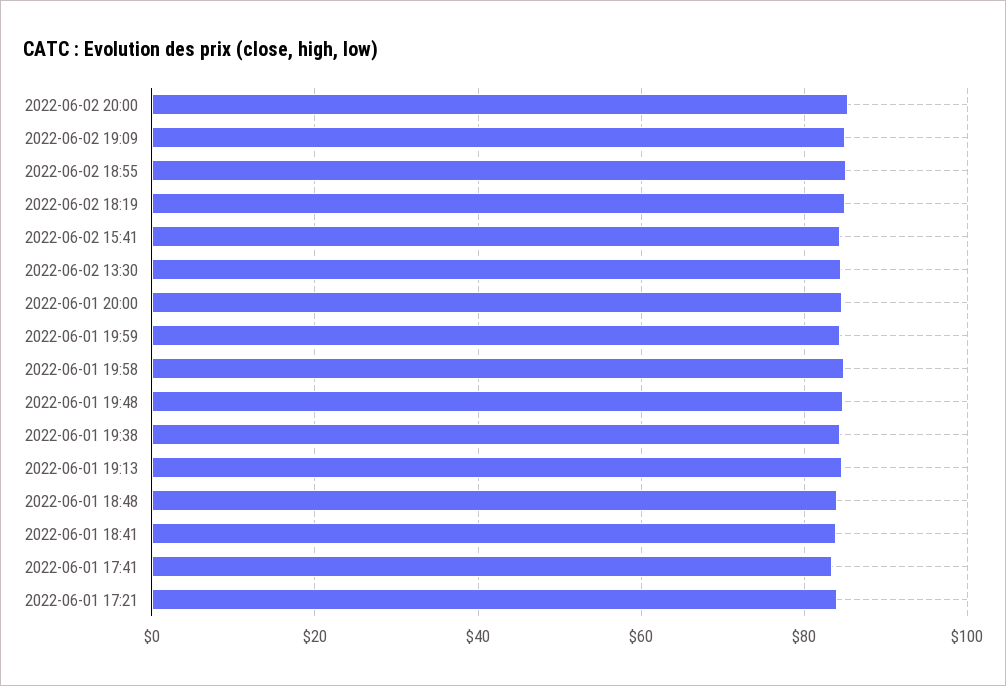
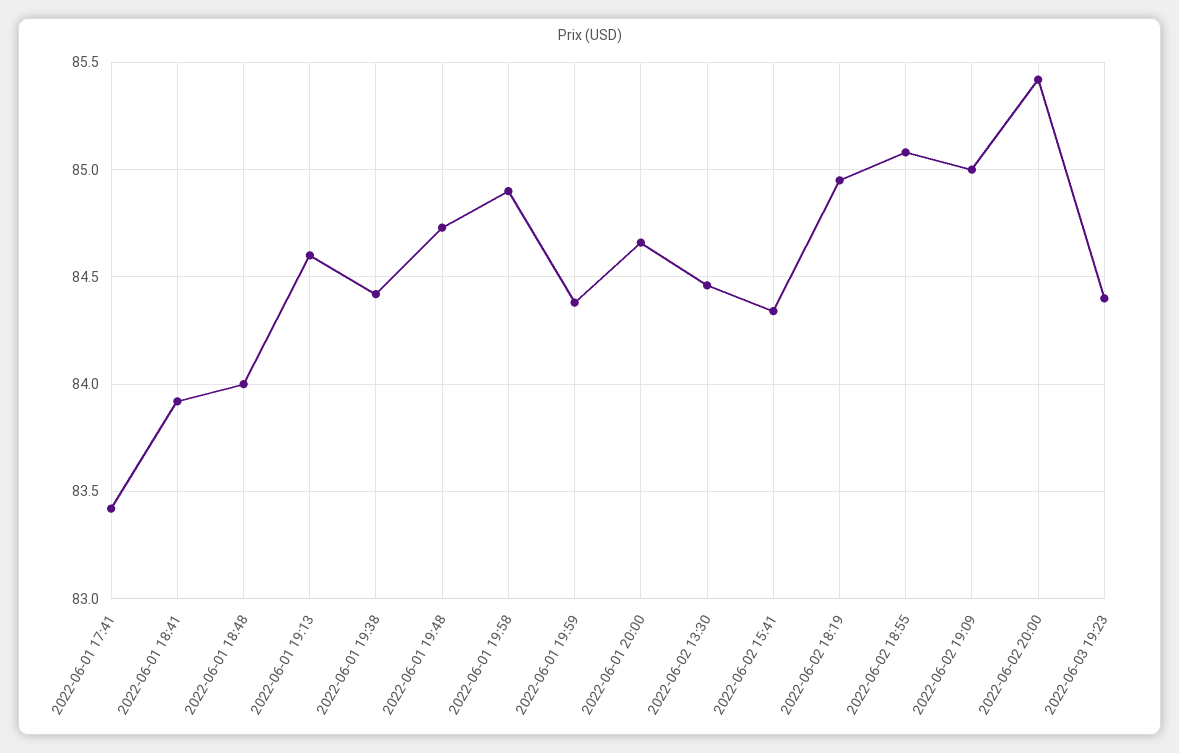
2022-06-01 17:21: 84 -> none
2022-06-03 19:23: none -> 84.4

